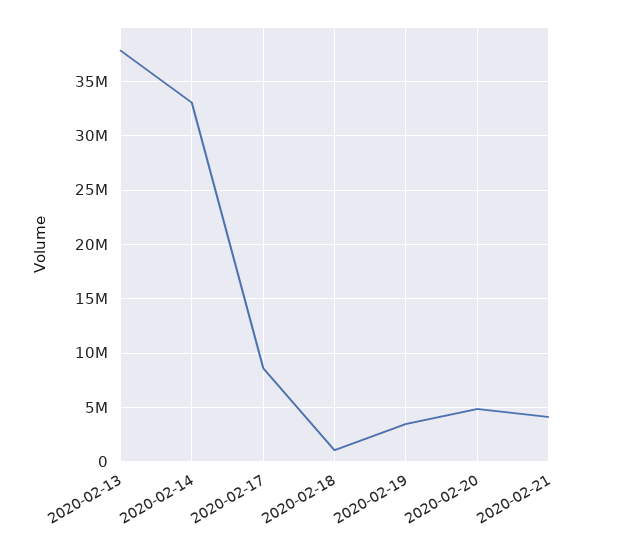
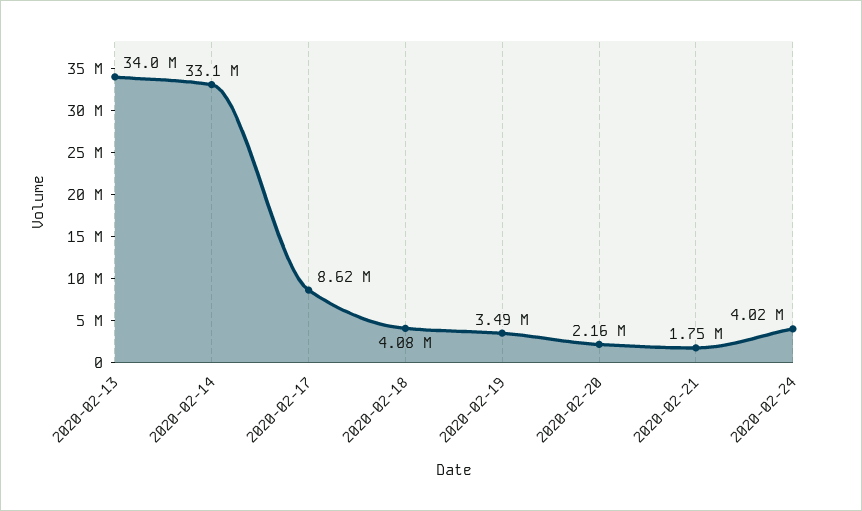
2020-02-13: 38000000 -> 34000000
2020-02-18: 1000000 -> 4080000
2020-02-20: 5000000 -> 2160000
2020-02-21: 4000000 -> 1750000
2020-02-24: none -> 4020000

